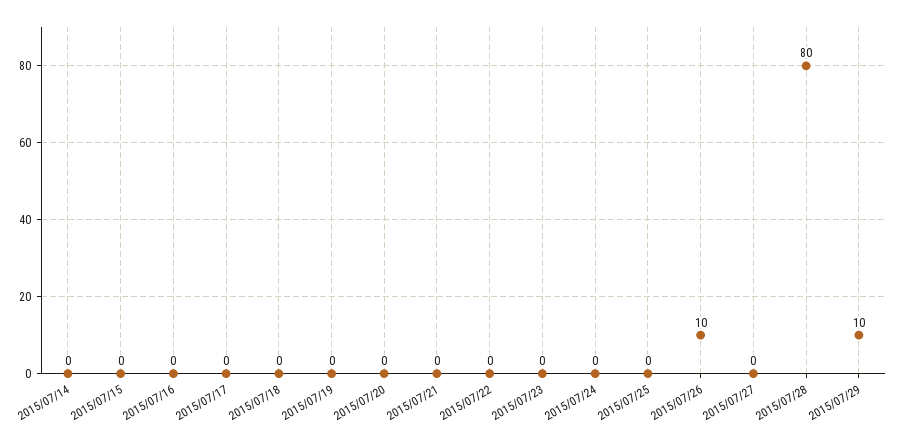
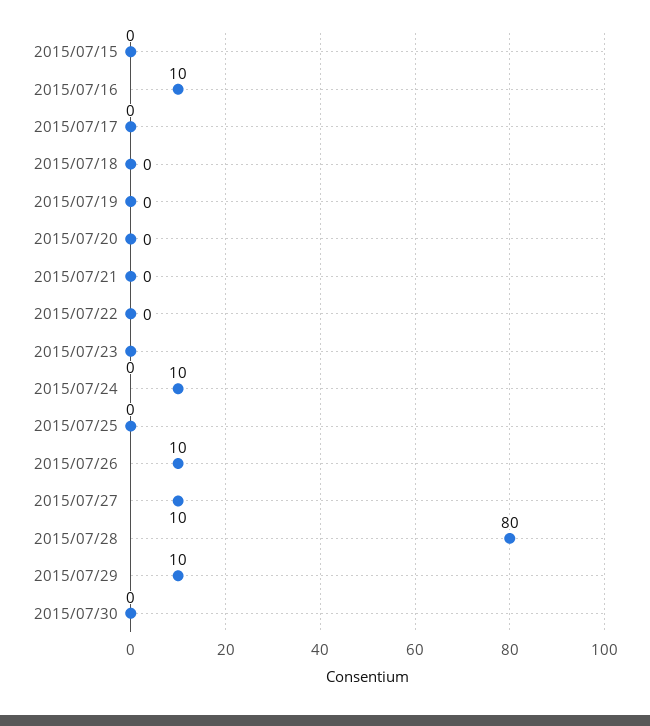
2015/07/14: 0 -> none
2015/07/16: 0 -> 10
2015/07/24: 0 -> 10
2015/07/27: 0 -> 10
2015/07/30: none -> 0

